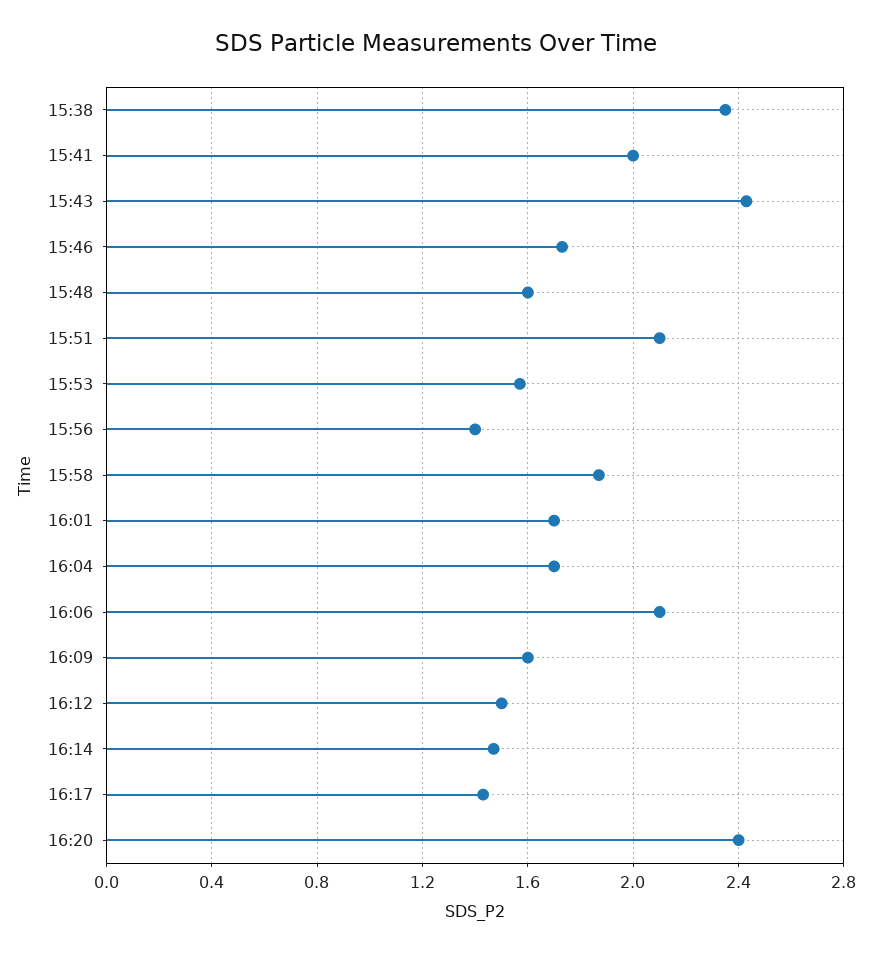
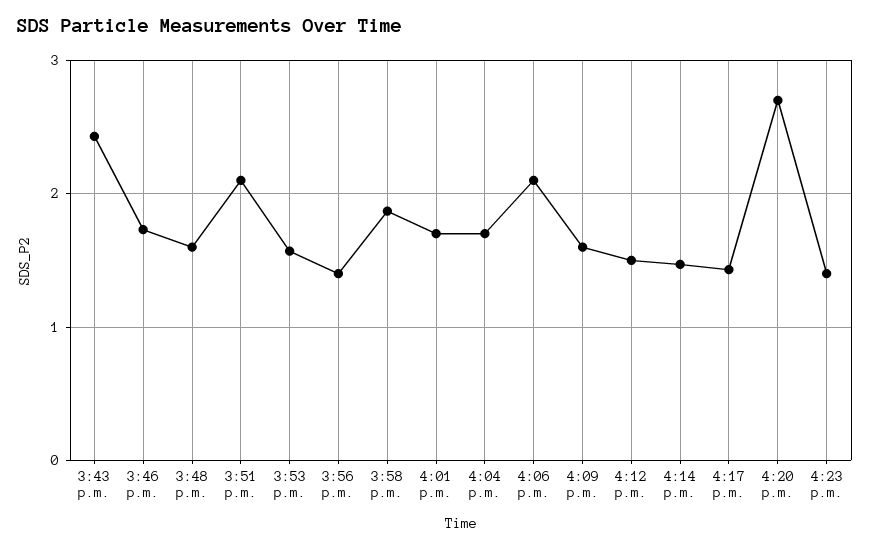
15:38: 2.35 -> none
15:41: 2 -> none
16:20: 2.4 -> 2.7
4:23 p.m.: none -> 1.4

